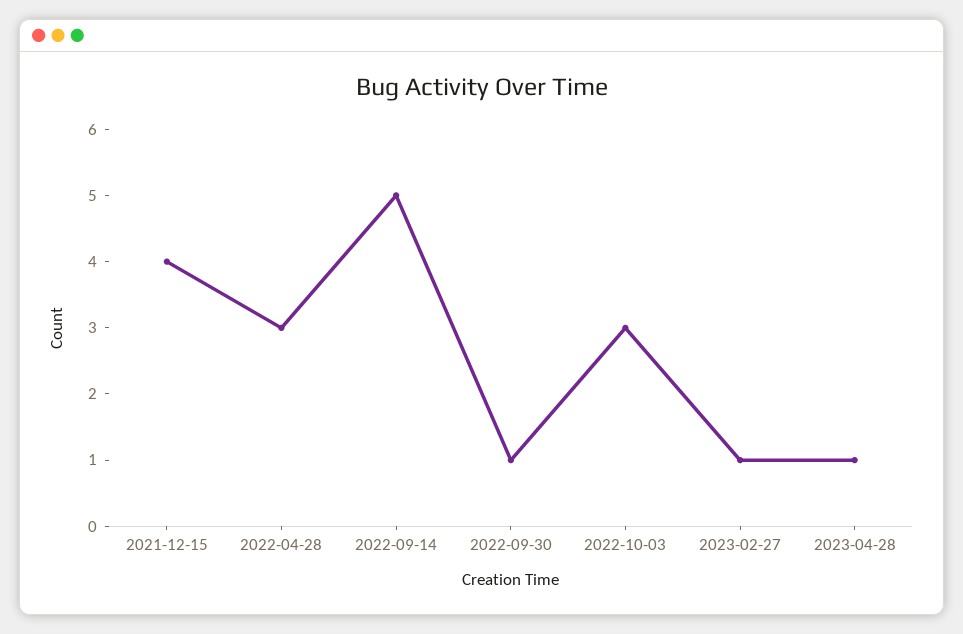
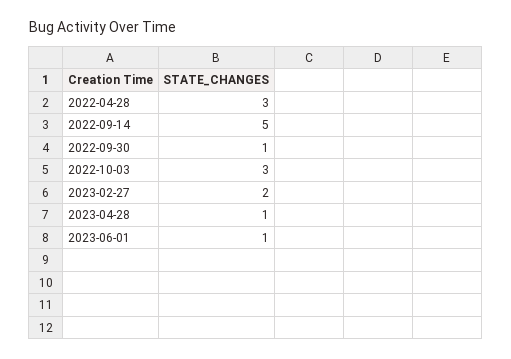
2021-12-15: 4 -> none
2023-02-27: 1 -> 2
2023-06-01: none -> 1

